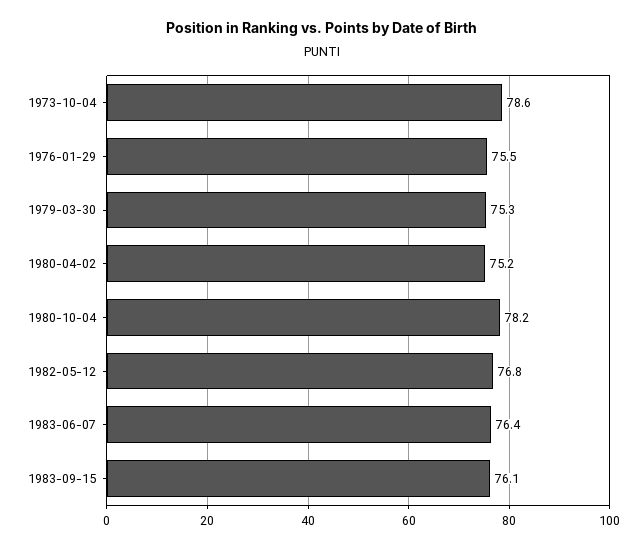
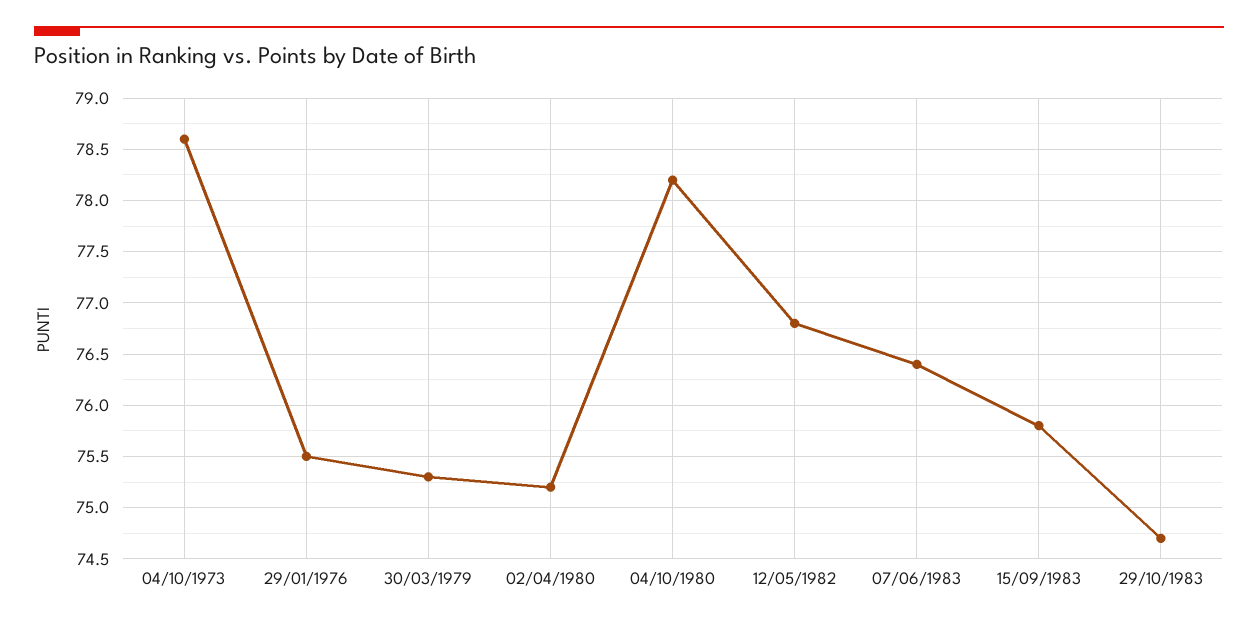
1983-09-15: 76.1 -> 75.8
29/10/1983: none -> 74.7

